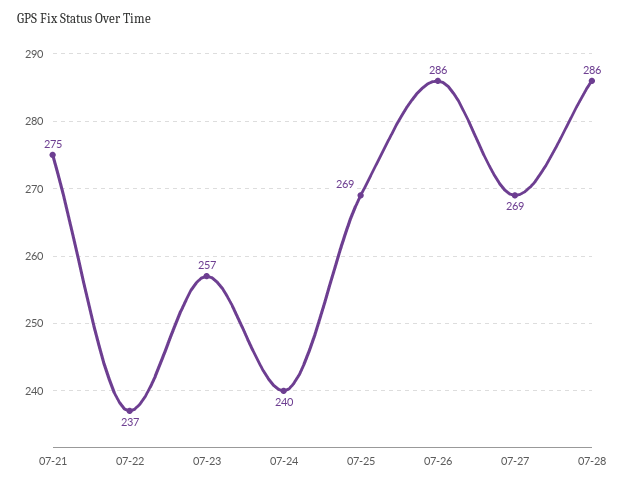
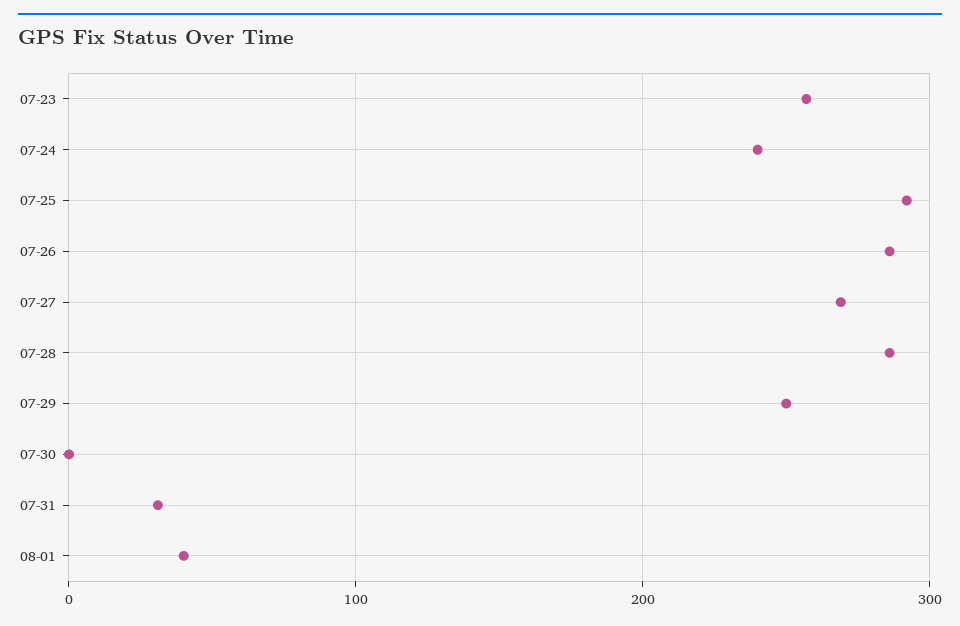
07-21: 275 -> none
07-22: 237 -> none
07-25: 269 -> 290
07-29: none -> 250
07-30: none -> 0
07-31: none -> 30
08-01: none -> 40

